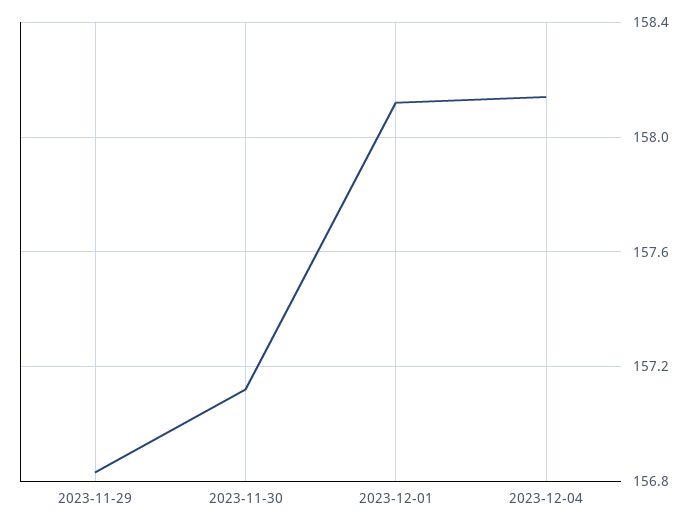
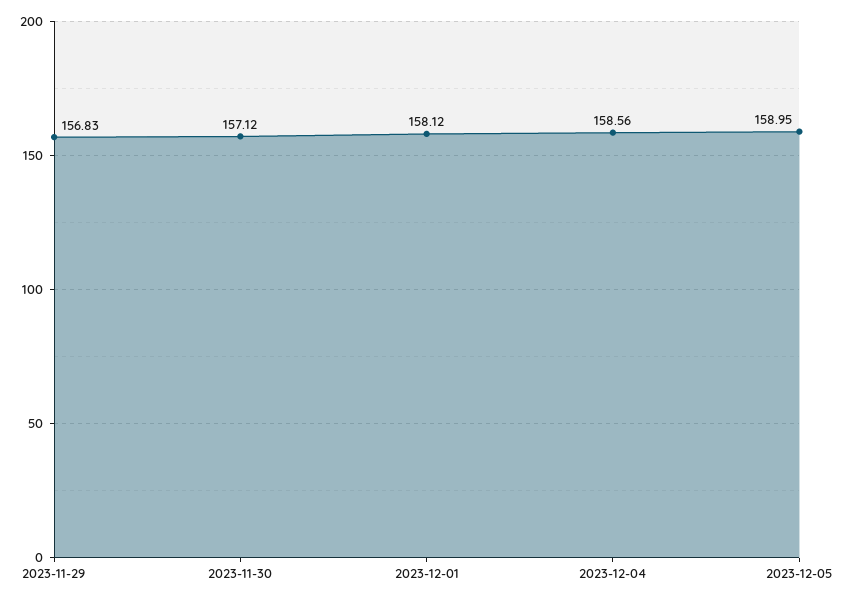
2023-12-04: 158.15 -> 158.56
2023-12-05: none -> 158.95

